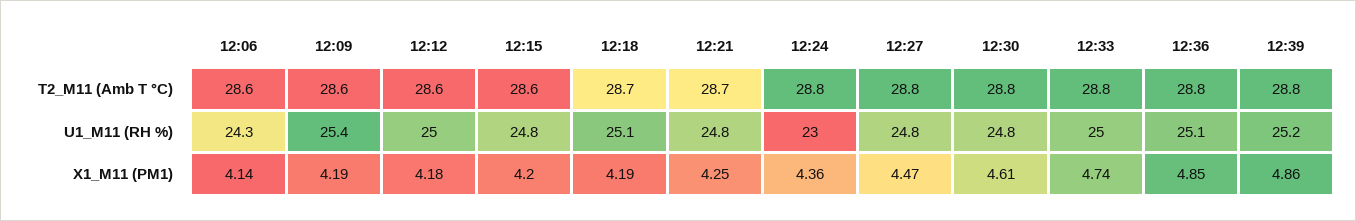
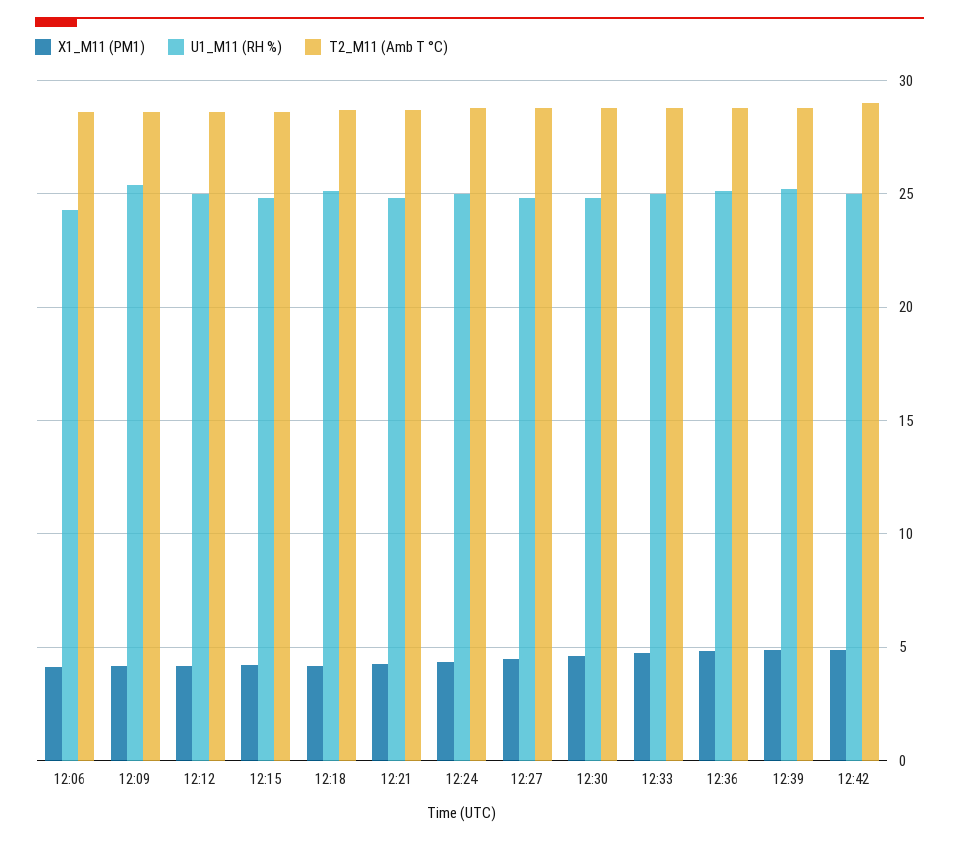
U1_M11 (RH %), 12:24: 23 -> 25
X1_M11 (PM1), 12:42: none -> 5
U1_M11 (RH %), 12:42: none -> 25
T2_M11 (Amb T °C), 12:42: none -> 29

